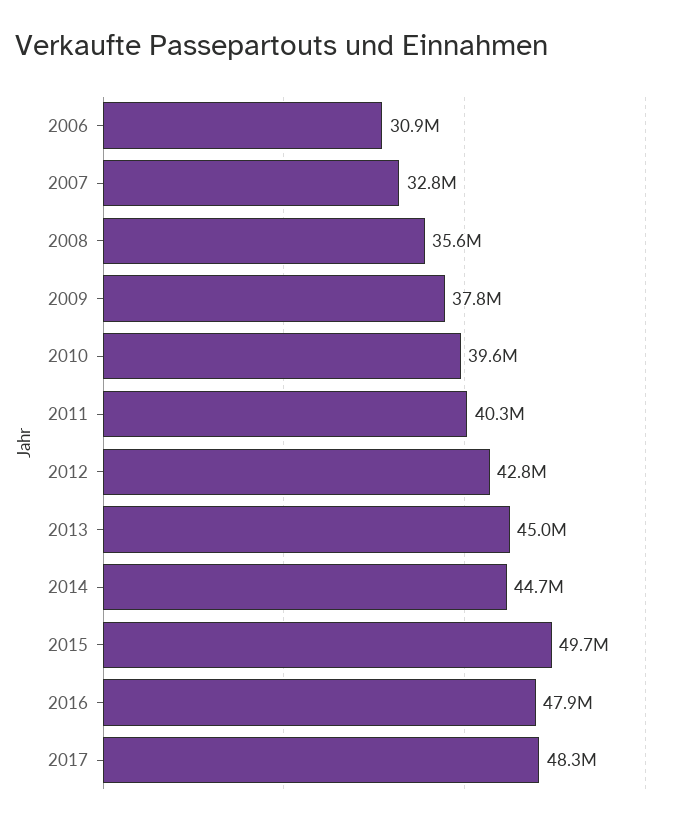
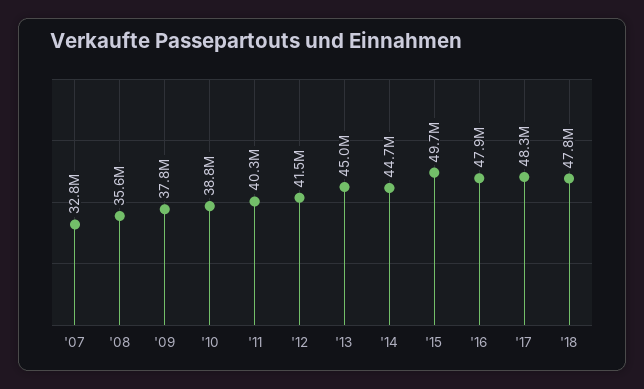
2006: 30900000 -> none
2010: 39600000 -> 38800000
2012: 42800000 -> 41500000
'18: none -> 47800000

